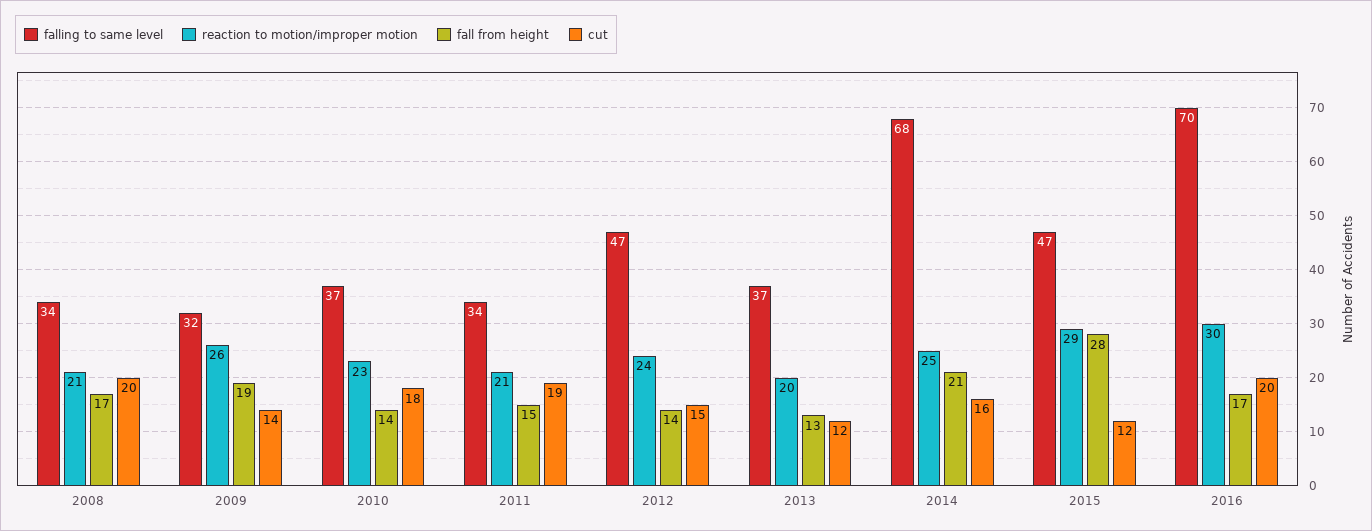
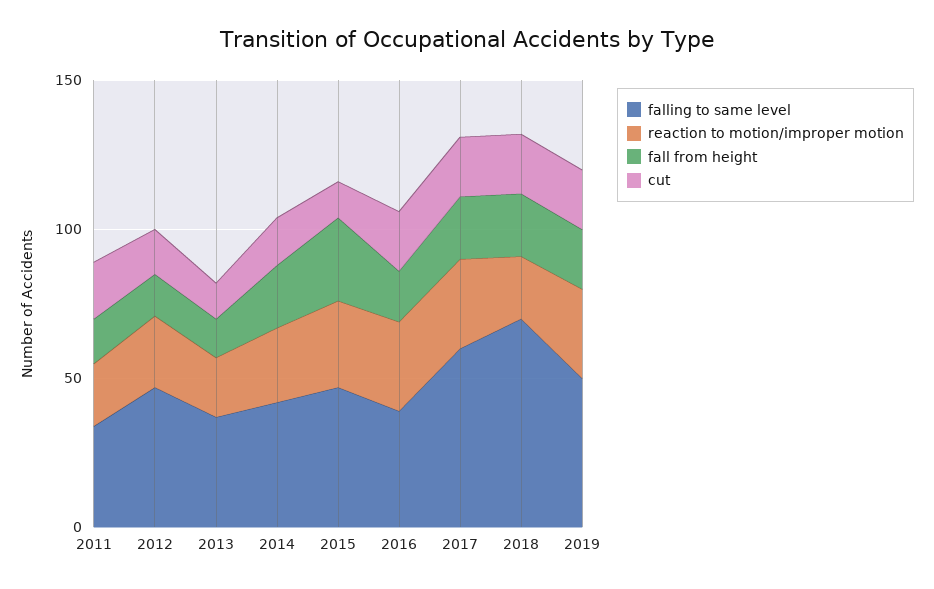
falling to same level, 2008: 34 -> none
reaction to motion/improper motion, 2008: 21 -> none
fall from height, 2008: 17 -> none
cut, 2008: 20 -> none
falling to same level, 2009: 32 -> none
reaction to motion/improper motion, 2009: 26 -> none
fall from height, 2009: 19 -> none
cut, 2009: 14 -> none
falling to same level, 2010: 37 -> none
reaction to motion/improper motion, 2010: 23 -> none
fall from height, 2010: 14 -> none
cut, 2010: 18 -> none
falling to same level, 2014: 68 -> 40
falling to same level, 2016: 70 -> 40
falling to same level, 2017: none -> 60
reaction to motion/improper motion, 2017: none -> 30
fall from height, 2017: none -> 20
cut, 2017: none -> 20
falling to same level, 2018: none -> 70
reaction to motion/improper motion, 2018: none -> 20
fall from height, 2018: none -> 20
cut, 2018: none -> 20
falling to same level, 2019: none -> 50
reaction to motion/improper motion, 2019: none -> 30
fall from height, 2019: none -> 20
cut, 2019: none -> 20

